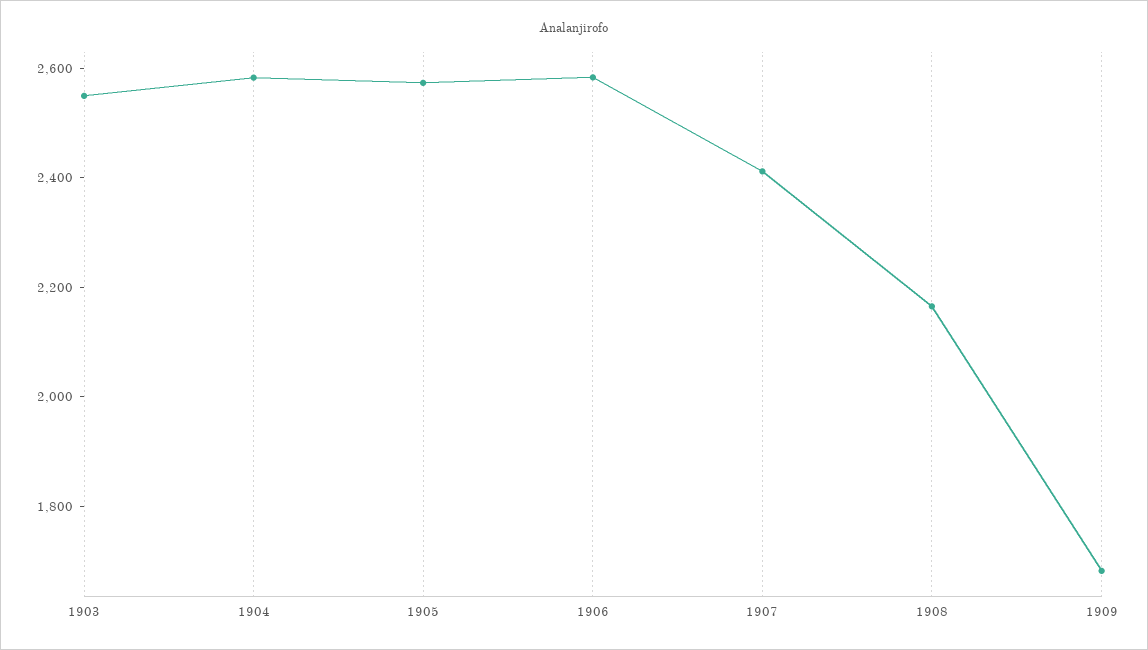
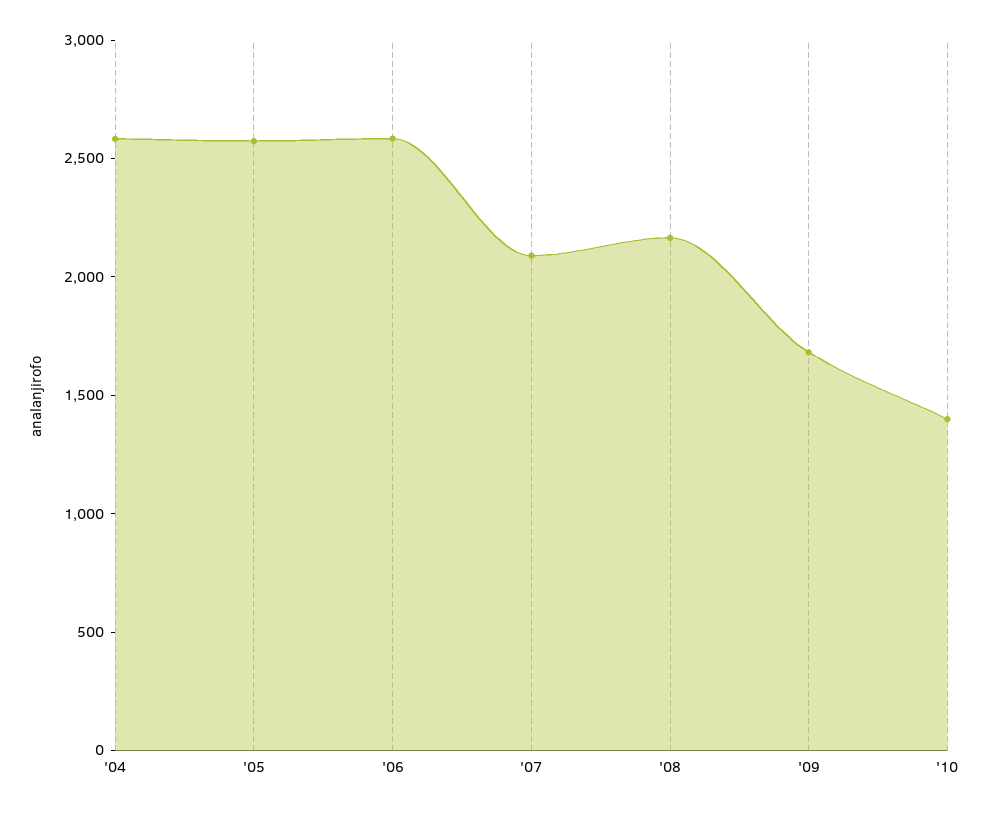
1903: 2550 -> none
1907: 2400 -> 2100
'10: none -> 1400

